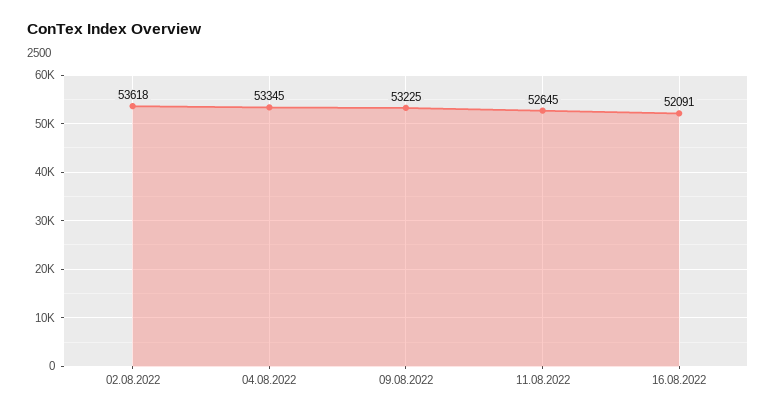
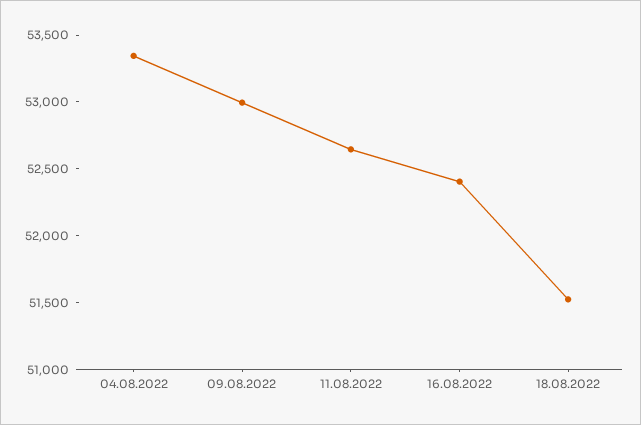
02.08.2022: 53618 -> none
09.08.2022: 53225 -> 53000
16.08.2022: 52091 -> 52400
18.08.2022: none -> 51500

